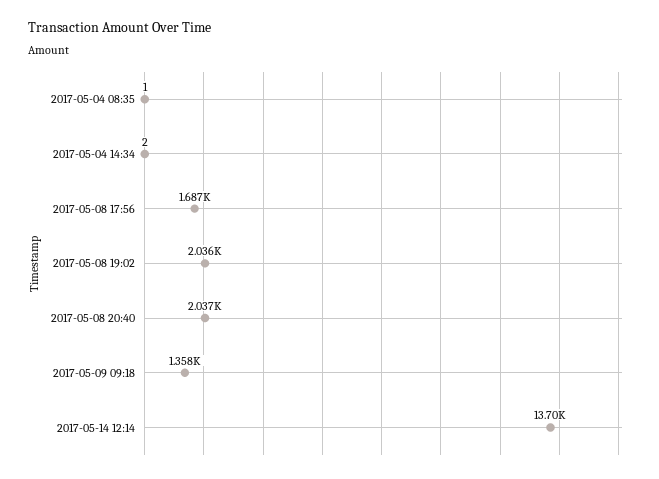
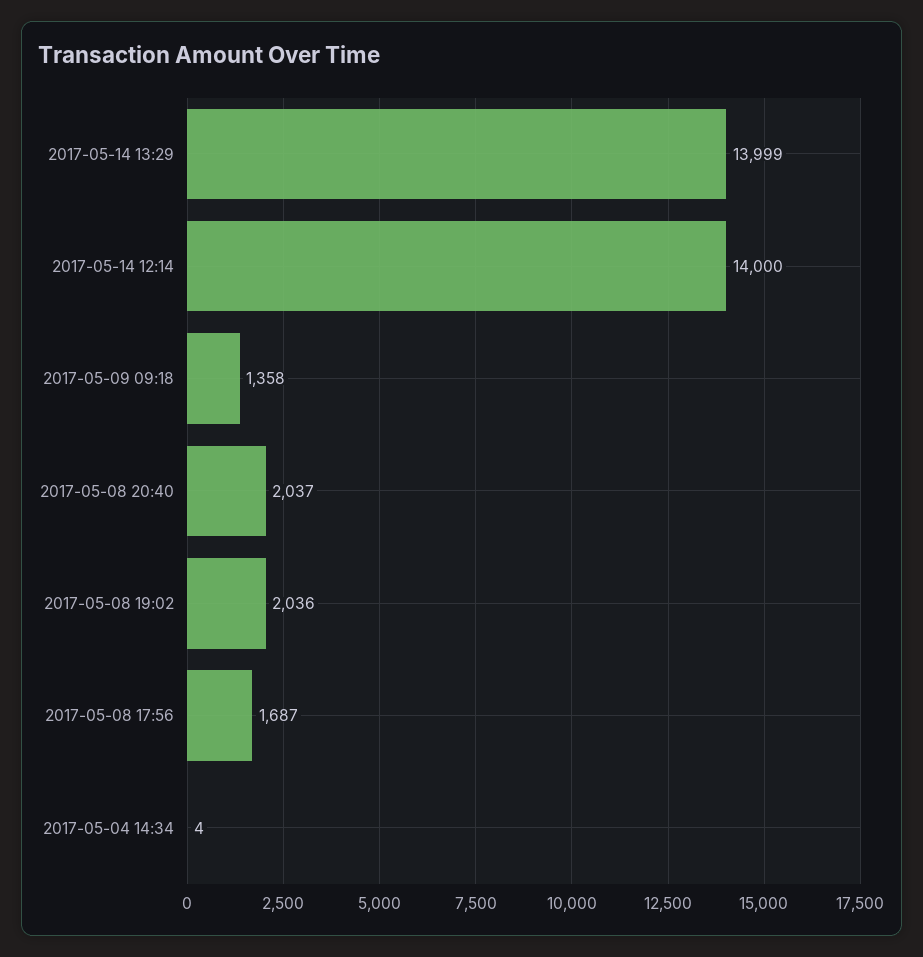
2017-05-04 08:35: 1 -> none
2017-05-04 14:34: 2 -> 4
2017-05-14 12:14: 13700 -> 14000
2017-05-14 13:29: none -> 13999

